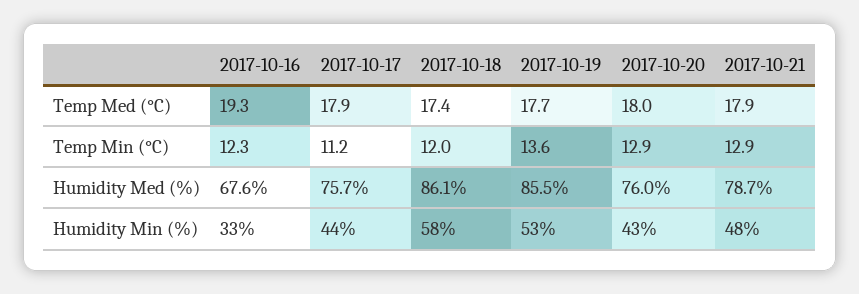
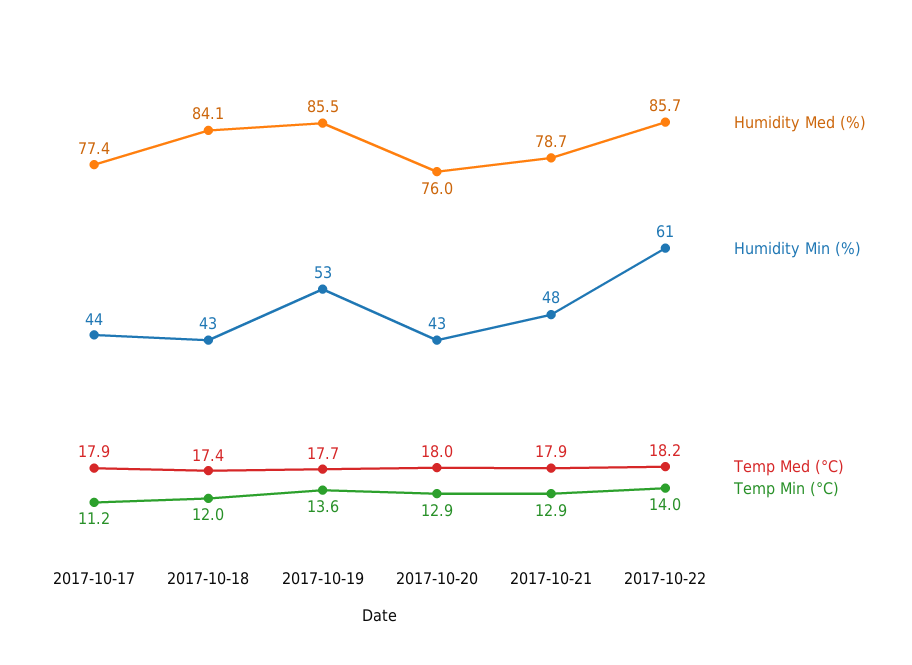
Temp Med (°C), 2017-10-16: 19.3 -> none
Temp Min (°C), 2017-10-16: 12.3 -> none
Humidity Med (%), 2017-10-16: 67.6 -> none
Humidity Med (%), 2017-10-17: 75.7 -> 77.4
Humidity Med (%), 2017-10-18: 86.1 -> 84.1
Humidity Min (%), 2017-10-16: 33 -> none
Humidity Min (%), 2017-10-18: 58 -> 43
Humidity Med (%), 2017-10-22: none -> 85.7
Humidity Min (%), 2017-10-22: none -> 61
Temp Med (°C), 2017-10-22: none -> 18.2
Temp Min (°C), 2017-10-22: none -> 14

